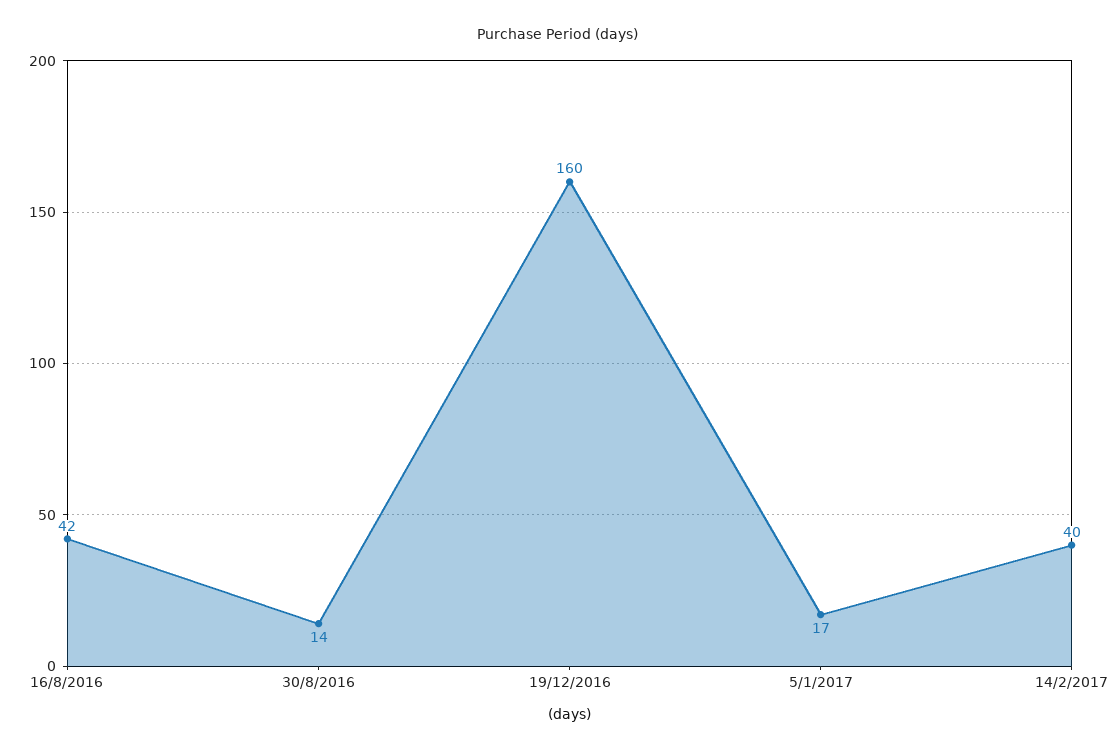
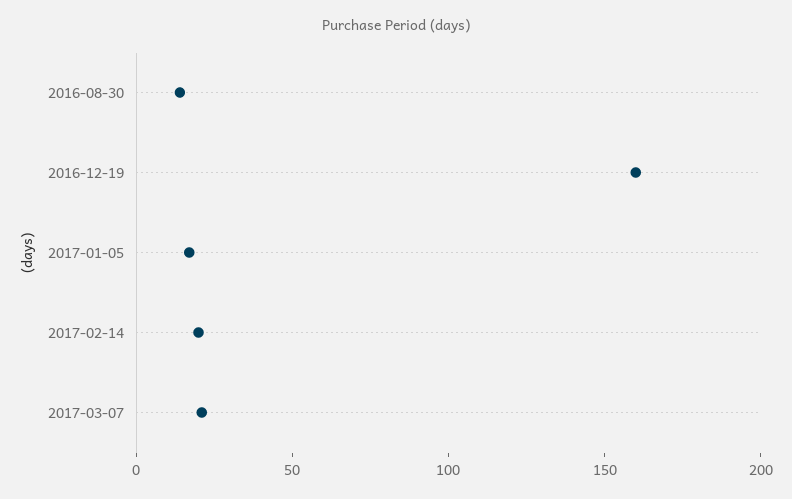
16/8/2016: 42 -> none
14/2/2017: 40 -> 20
2017-03-07: none -> 20

